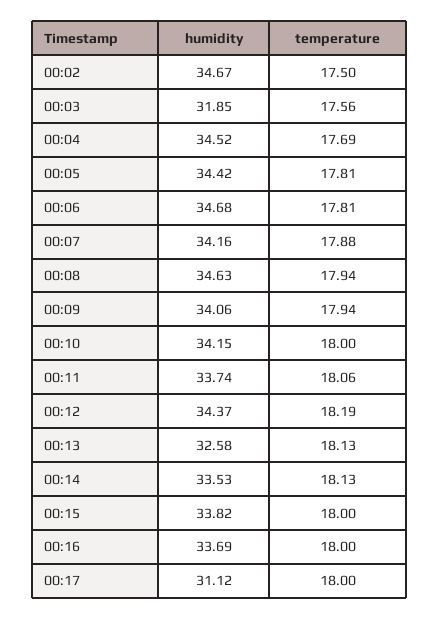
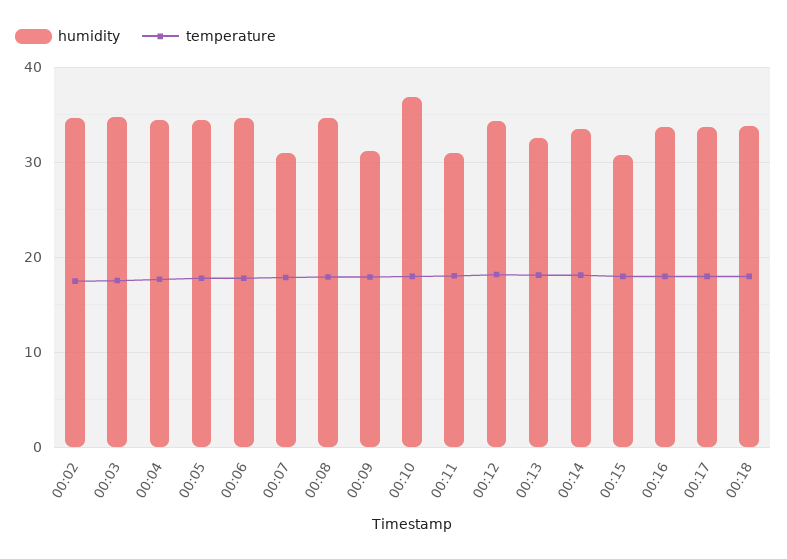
humidity, 00:03: 31.85 -> 35
humidity, 00:07: 34.16 -> 31
humidity, 00:09: 34.06 -> 31
humidity, 00:10: 34.15 -> 37
humidity, 00:11: 33.74 -> 31
humidity, 00:15: 33.82 -> 31
humidity, 00:17: 31.12 -> 34
humidity, 00:18: none -> 34
temperature, 00:18: none -> 18

